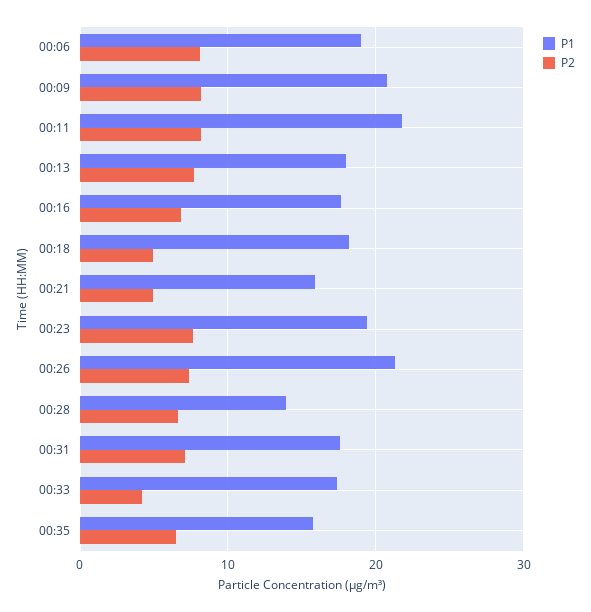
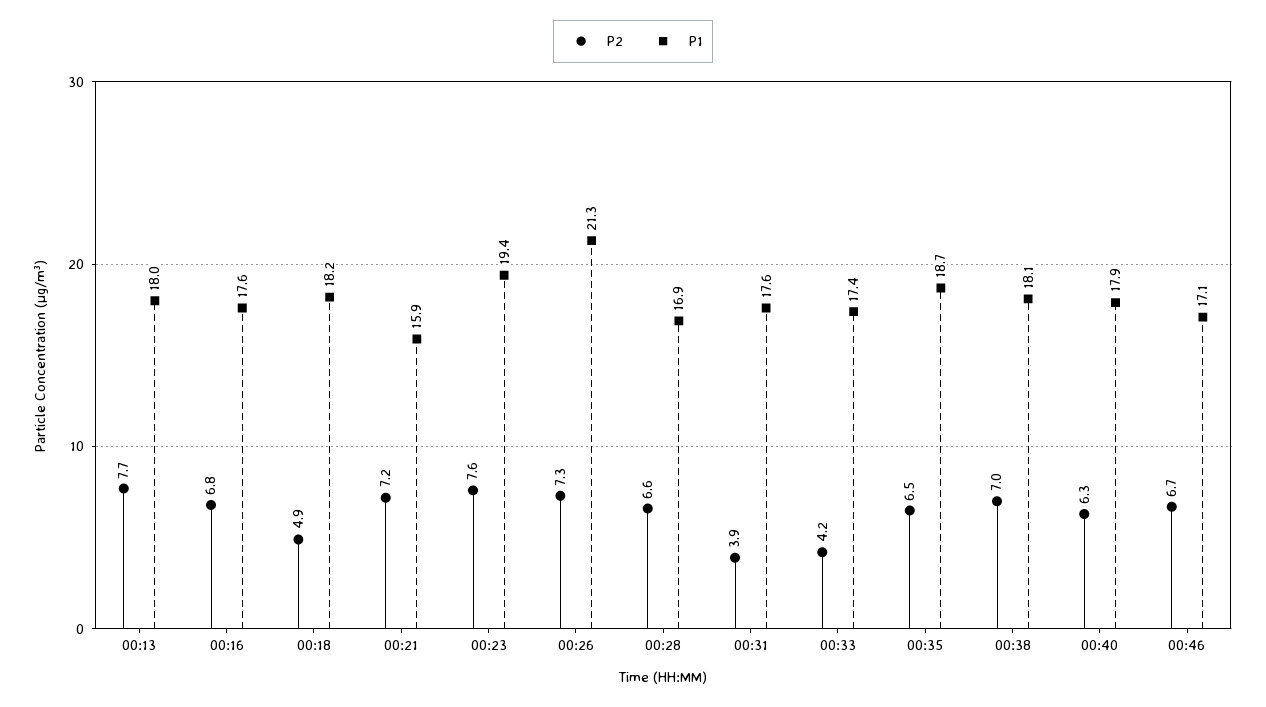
P1, 00:06: 19 -> none
P2, 00:06: 8 -> none
P1, 00:09: 21 -> none
P2, 00:09: 8 -> none
P1, 00:11: 22 -> none
P2, 00:11: 8 -> none
P2, 00:21: 5 -> 7.2
P1, 00:28: 14 -> 16.9
P2, 00:31: 7 -> 3.9
P1, 00:35: 16 -> 18.7
P2, 00:38: none -> 7
P1, 00:38: none -> 18.1
P2, 00:40: none -> 6.3
P1, 00:40: none -> 17.9
P2, 00:46: none -> 6.7
P1, 00:46: none -> 17.1

